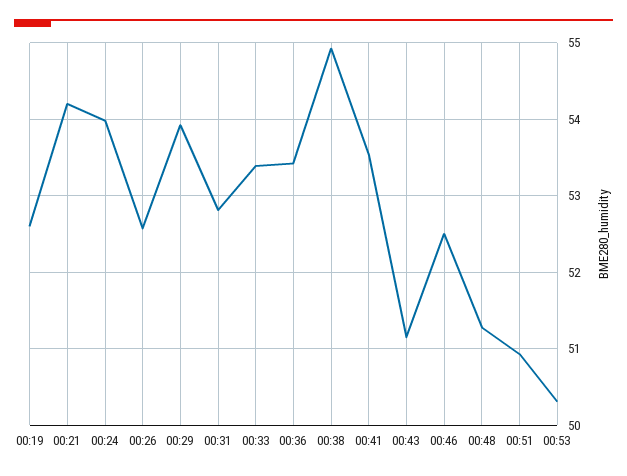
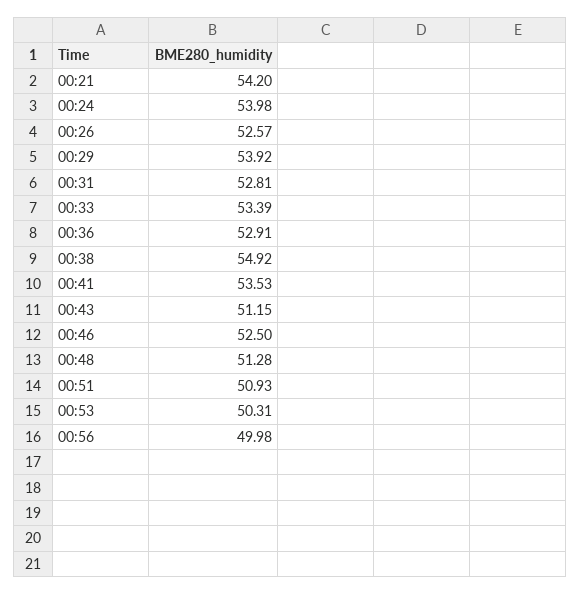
00:19: 52.6 -> none
00:36: 53.4 -> 52.91
00:56: none -> 49.98

